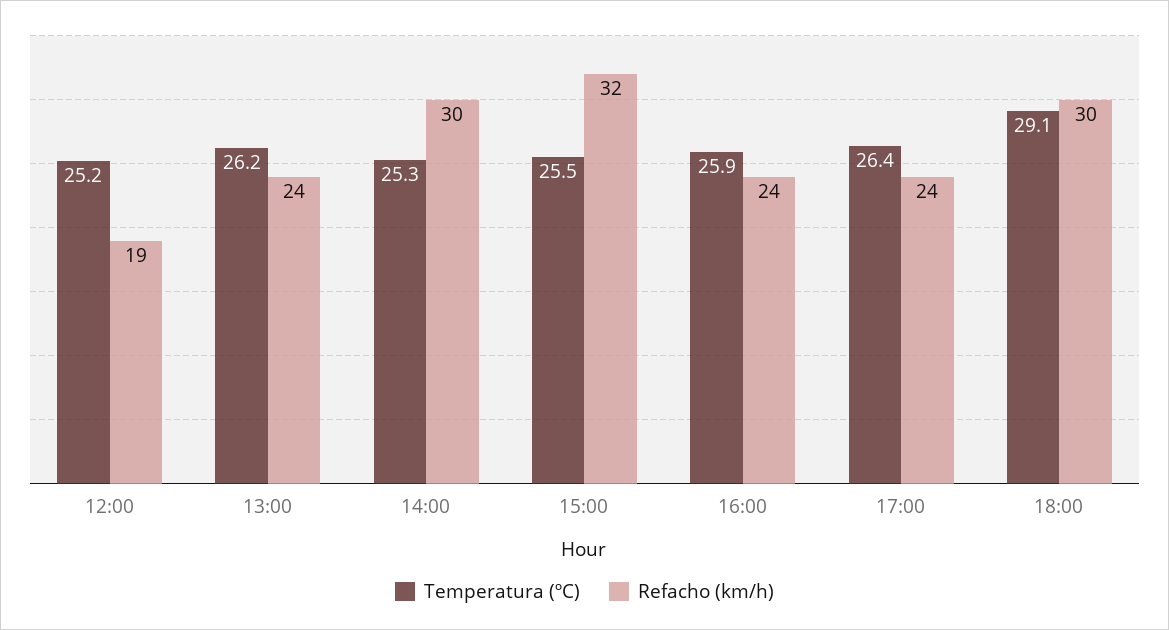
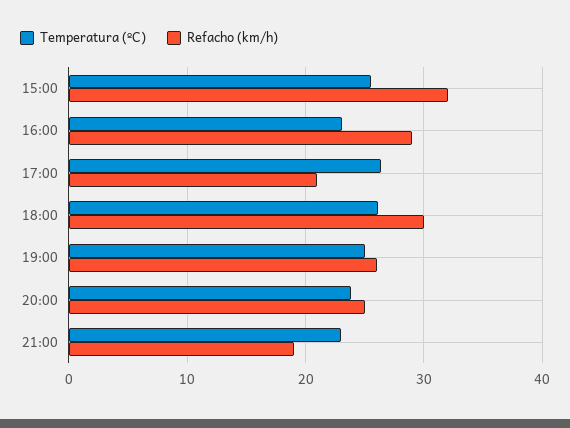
Temperatura (ºC), 12:00: 25.2 -> none
Refacho (km/h), 12:00: 19 -> none
Temperatura (ºC), 13:00: 26.2 -> none
Refacho (km/h), 13:00: 24 -> none
Temperatura (ºC), 14:00: 25.3 -> none
Refacho (km/h), 14:00: 30 -> none
Temperatura (ºC), 16:00: 25.9 -> 23
Refacho (km/h), 16:00: 24 -> 29
Refacho (km/h), 17:00: 24 -> 21
Temperatura (ºC), 18:00: 29.1 -> 26
Temperatura (ºC), 19:00: none -> 25
Refacho (km/h), 19:00: none -> 26
Temperatura (ºC), 20:00: none -> 24
Refacho (km/h), 20:00: none -> 25
Temperatura (ºC), 21:00: none -> 23
Refacho (km/h), 21:00: none -> 19

